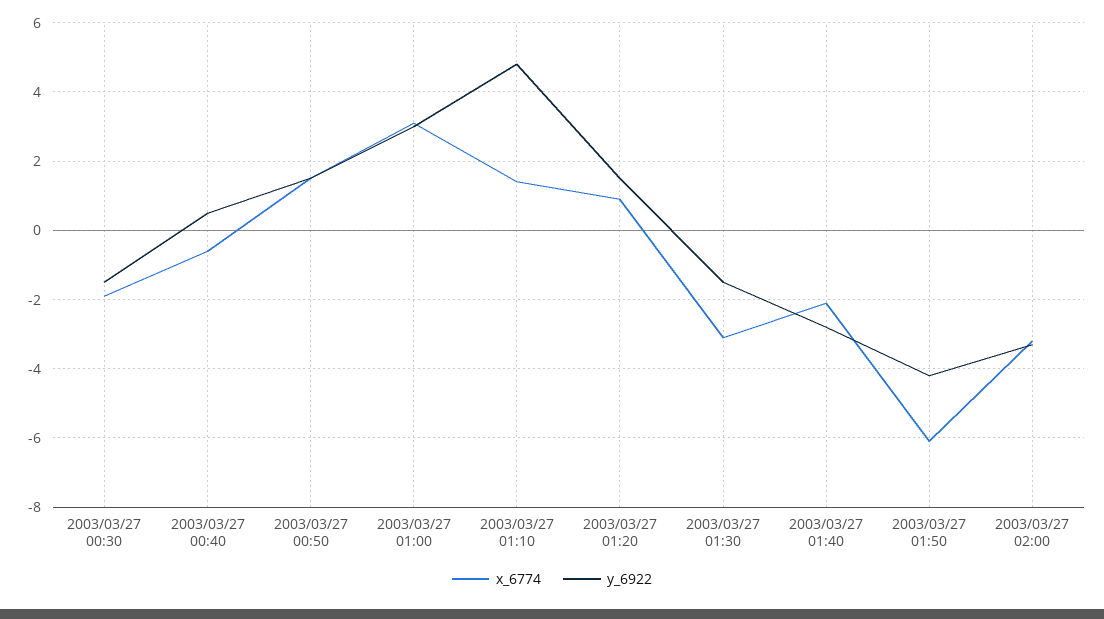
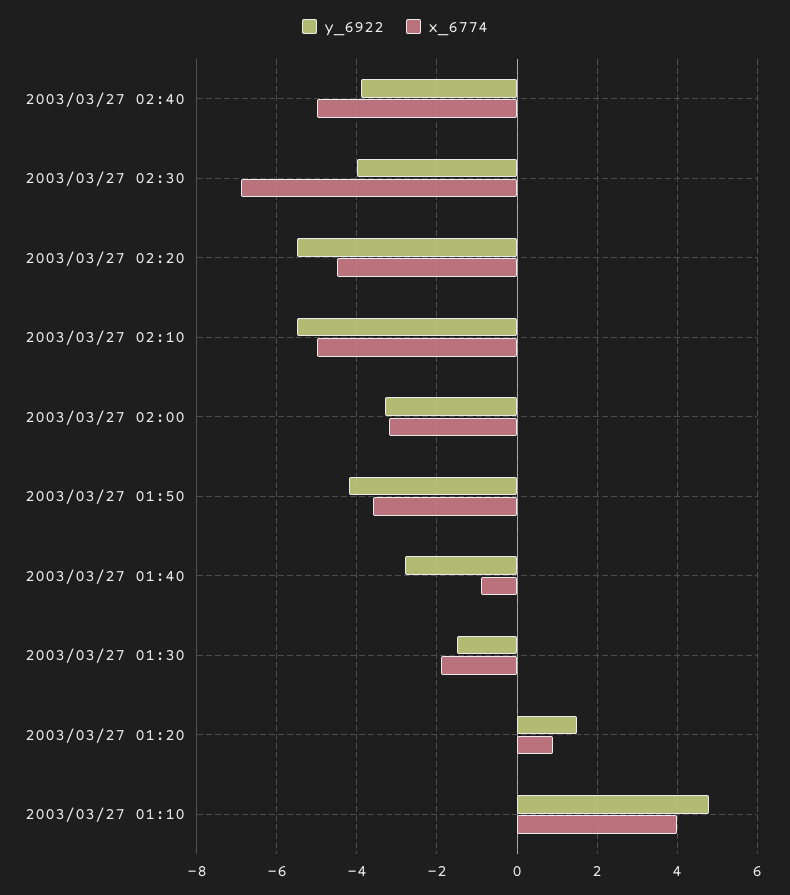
x_6774, 2003/03/27 00:30: -2 -> none
y_6922, 2003/03/27 00:30: -1.5 -> none
x_6774, 2003/03/27 00:40: -0.5 -> none
y_6922, 2003/03/27 00:40: 0.5 -> none
x_6774, 2003/03/27 00:50: 1.5 -> none
y_6922, 2003/03/27 00:50: 1.5 -> none
x_6774, 2003/03/27 01:00: 3 -> none
y_6922, 2003/03/27 01:00: 3 -> none
x_6774, 2003/03/27 01:10: 1.5 -> 4
x_6774, 2003/03/27 01:30: -3 -> -2
x_6774, 2003/03/27 01:40: -2 -> -1
x_6774, 2003/03/27 01:50: -6 -> -3.5
y_6922, 2003/03/27 02:40: none -> -4
x_6774, 2003/03/27 02:40: none -> -5
y_6922, 2003/03/27 02:30: none -> -4
x_6774, 2003/03/27 02:30: none -> -7
y_6922, 2003/03/27 02:20: none -> -5.5
x_6774, 2003/03/27 02:20: none -> -4.5
y_6922, 2003/03/27 02:10: none -> -5.5
x_6774, 2003/03/27 02:10: none -> -5

